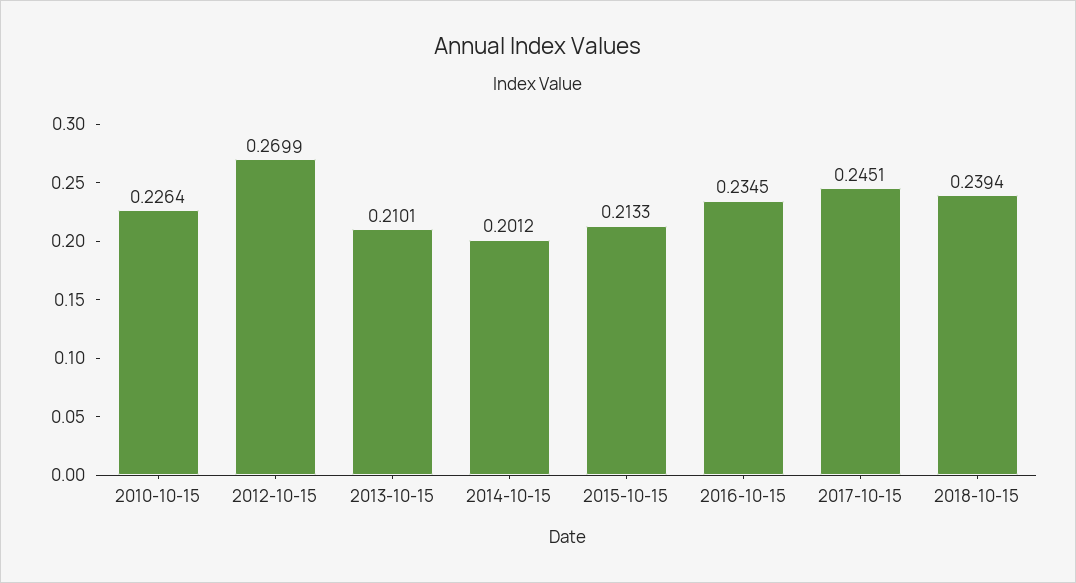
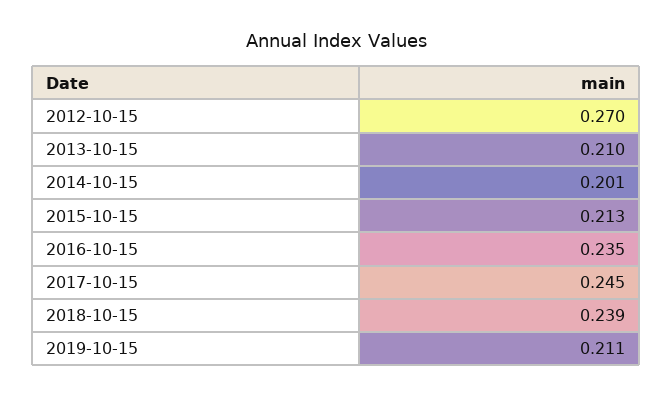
2010-10-15: 0.2264 -> none
2019-10-15: none -> 0.211

